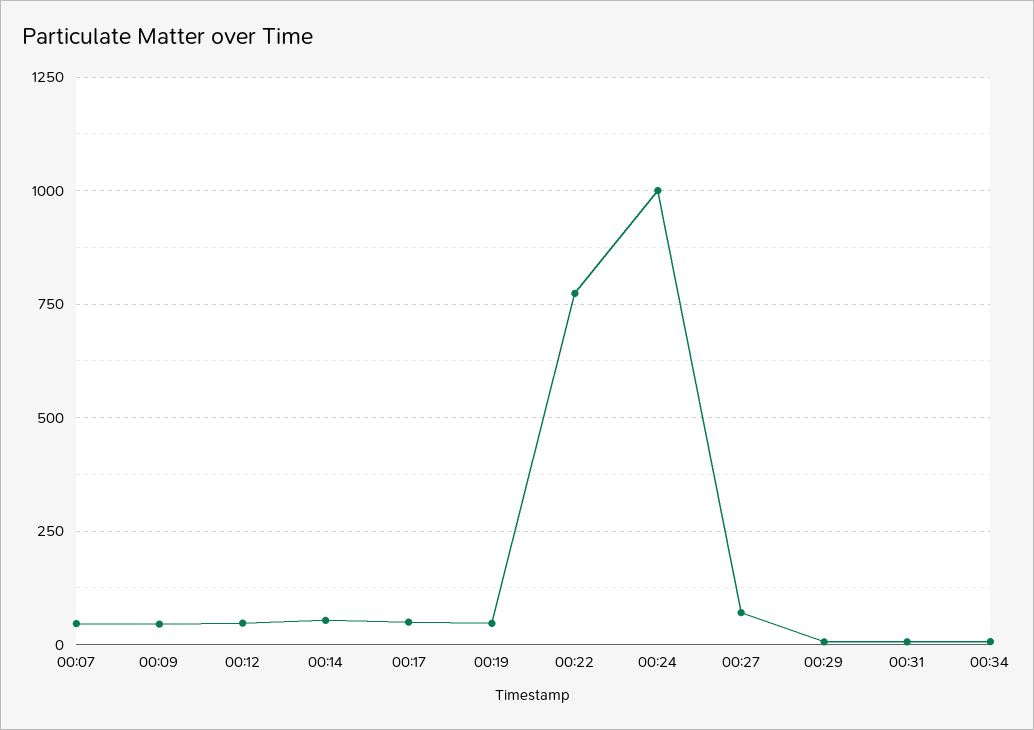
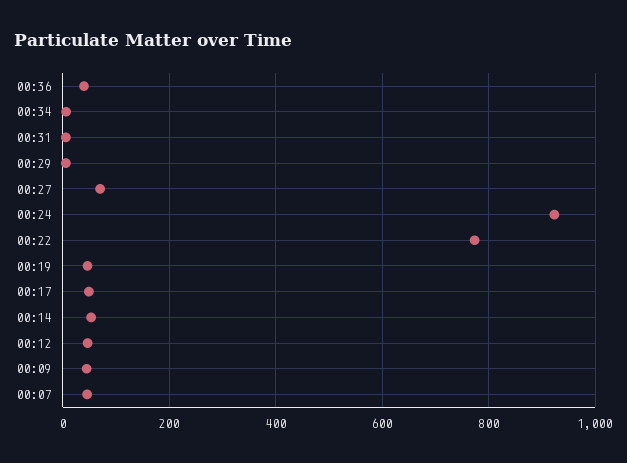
00:24: 1000 -> 920
00:36: none -> 40

